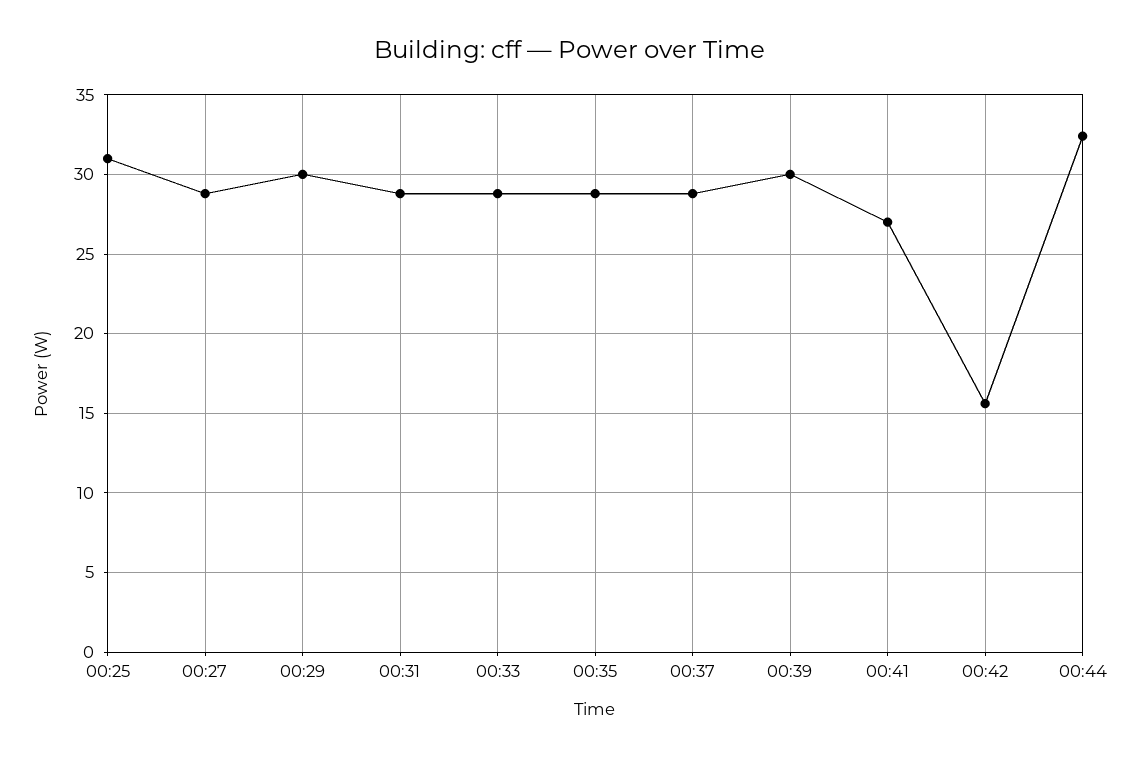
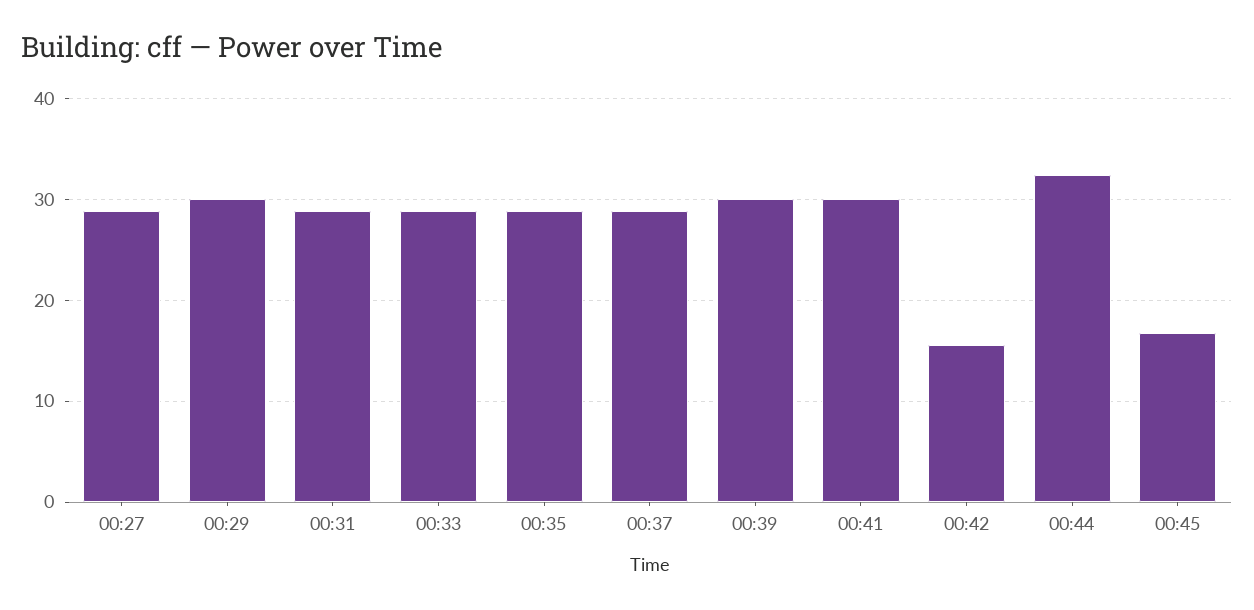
00:25: 31 -> none
00:41: 27 -> 30
00:45: none -> 17

